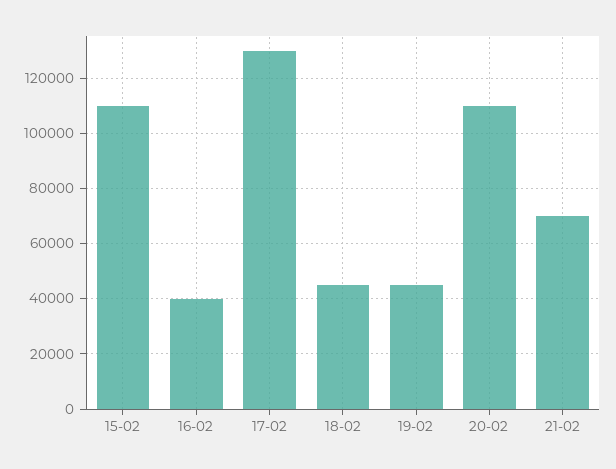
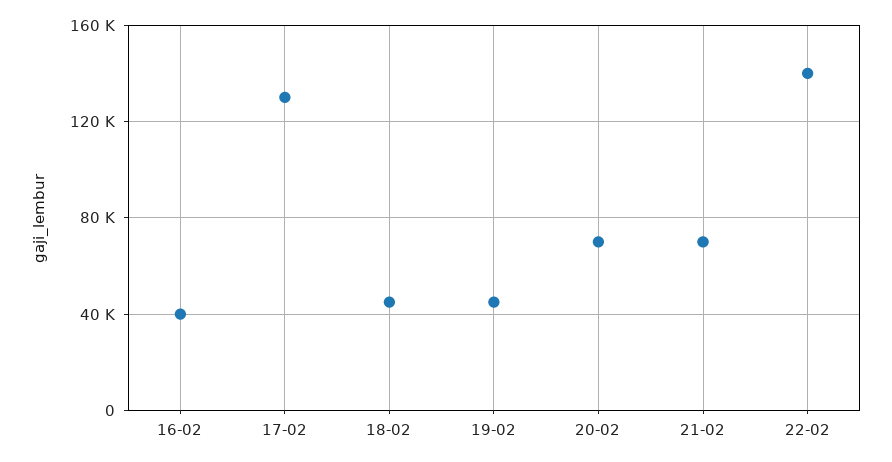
15-02: 110000 -> none
20-02: 110000 -> 70000
22-02: none -> 140000

